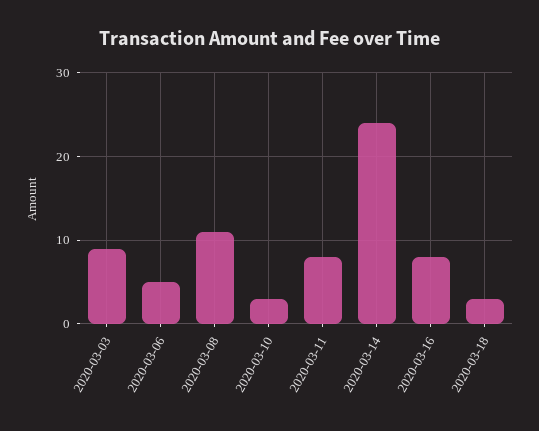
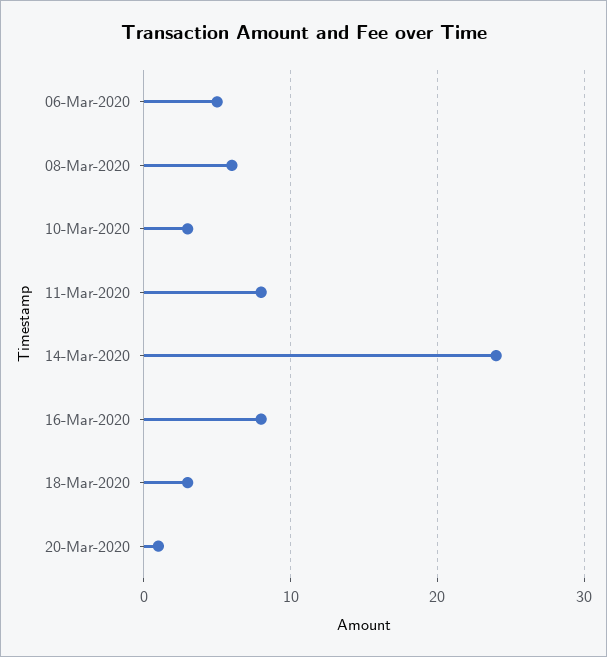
2020-03-03: 9 -> none
2020-03-08: 11 -> 6
20-Mar-2020: none -> 1

